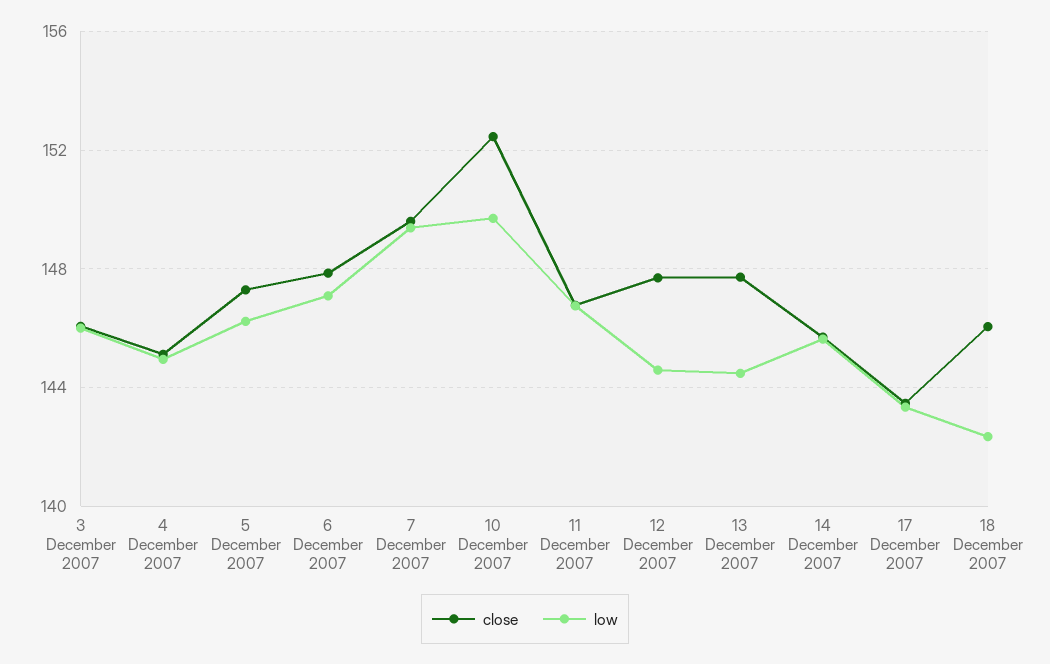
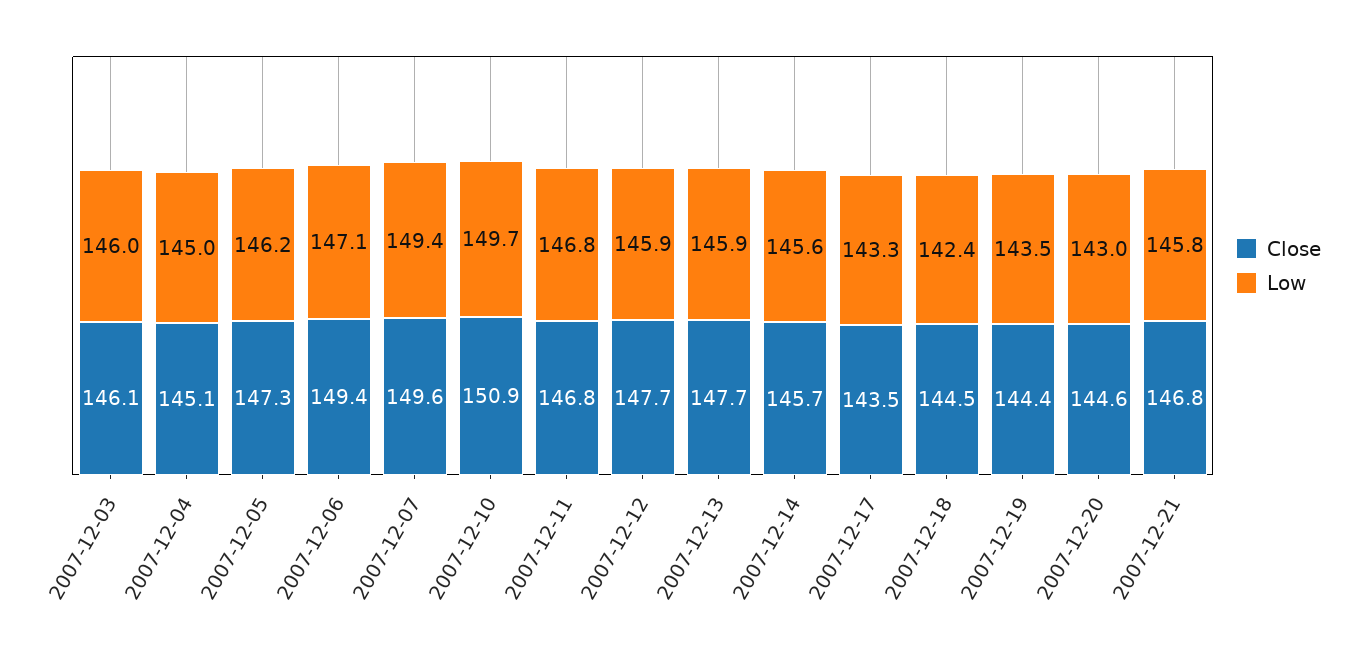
close, 6 December 2007: 148 -> 149.4
close, 10 December 2007: 152.5 -> 150.9
low, 12 December 2007: 144.5 -> 145.9
low, 13 December 2007: 144.5 -> 145.9
close, 18 December 2007: 146 -> 144.5
close, 2007-12-19: none -> 144.4
low, 2007-12-19: none -> 143.5
close, 2007-12-20: none -> 144.6
low, 2007-12-20: none -> 143
close, 2007-12-21: none -> 146.8
low, 2007-12-21: none -> 145.8

